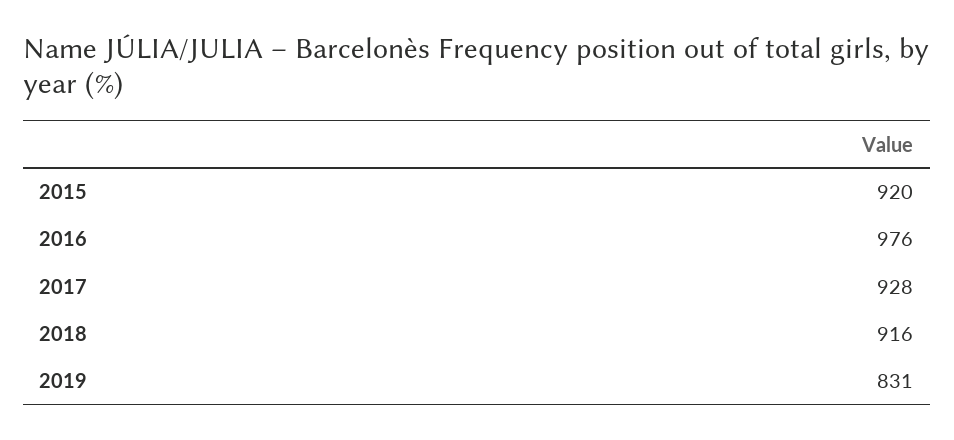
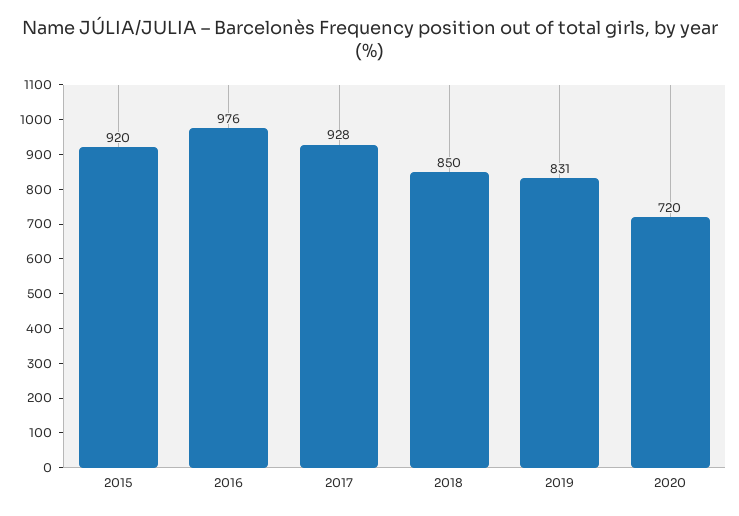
2018: 916 -> 850
2020: none -> 720

